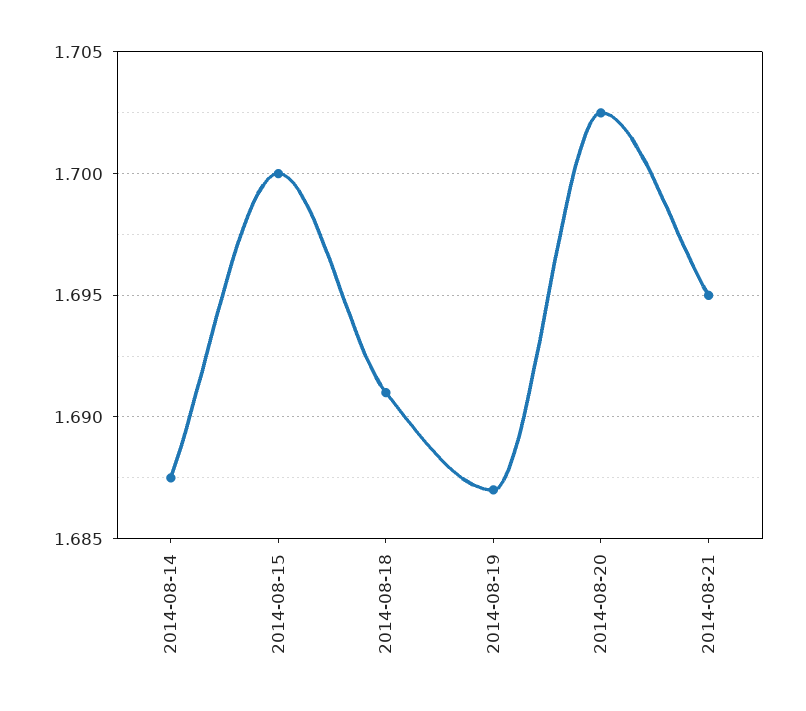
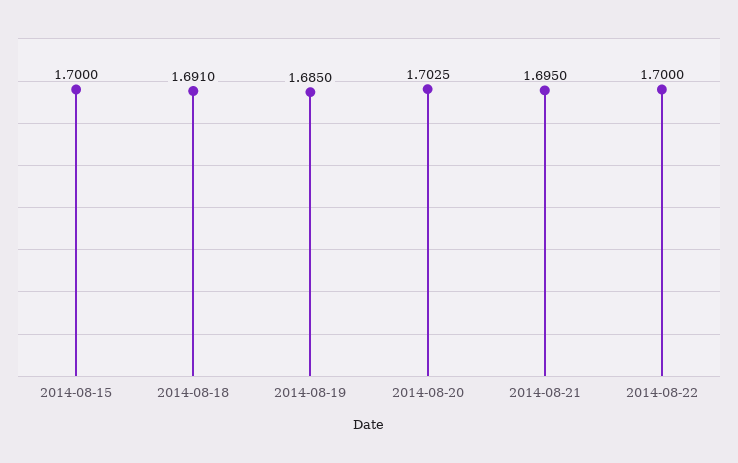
2014-08-14: 1.6875 -> none
2014-08-19: 1.687 -> 1.685
2014-08-22: none -> 1.7

